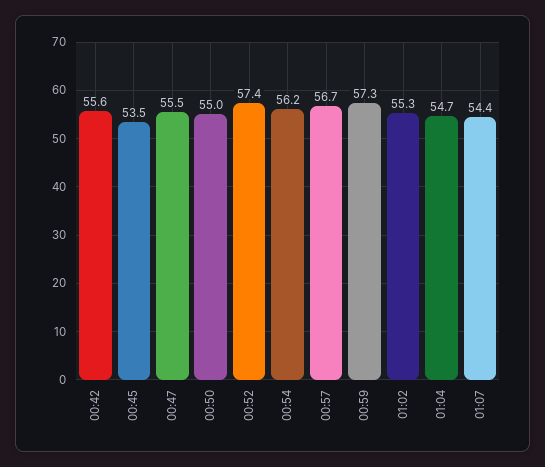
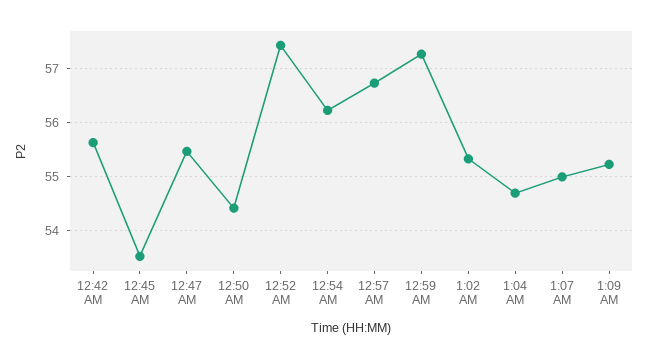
00:50: 55 -> 54.4
01:07: 54.4 -> 55
1:09 AM: none -> 55.2

